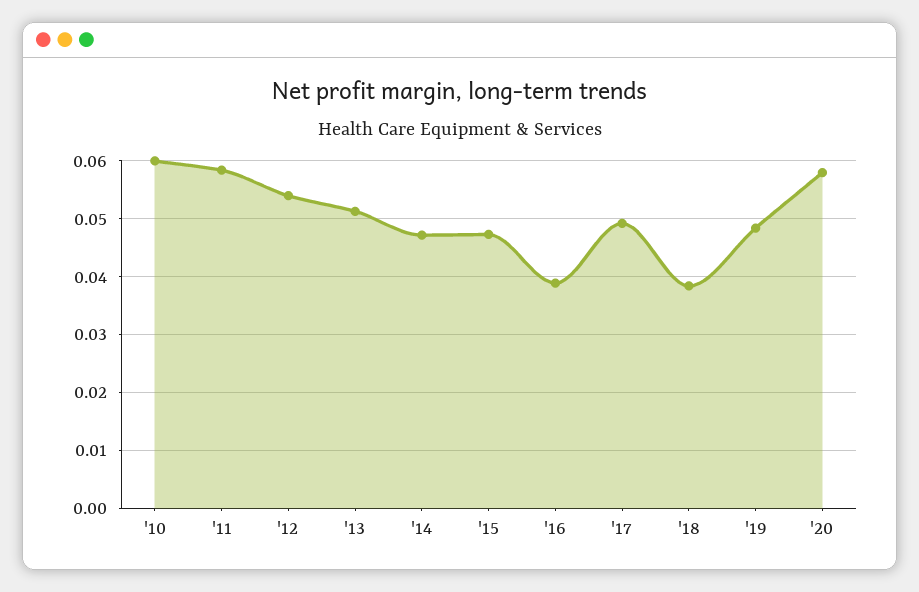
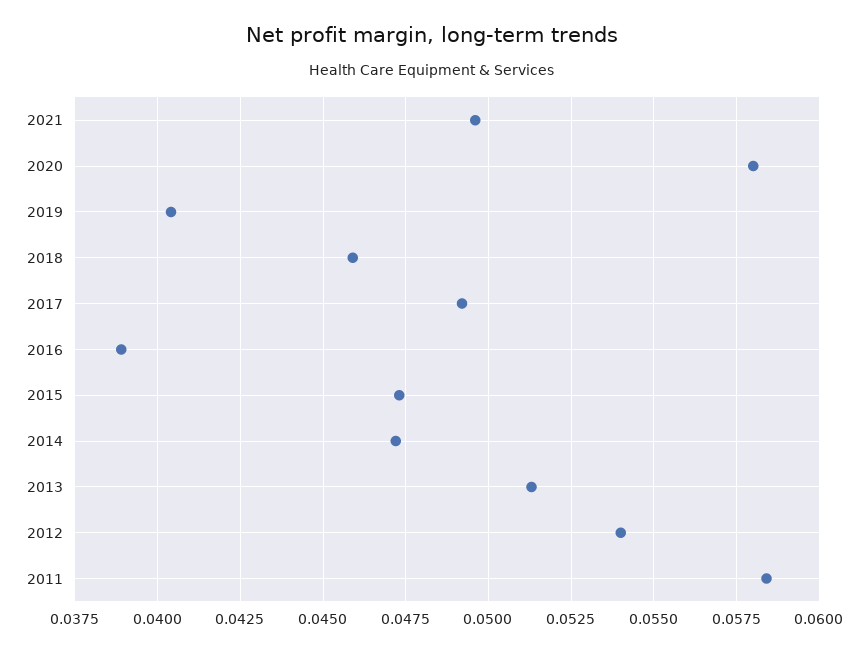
'10: 0.06 -> none
'18: 0.038 -> 0.046
'19: 0.048 -> 0.0405
2021: none -> 0.0495

